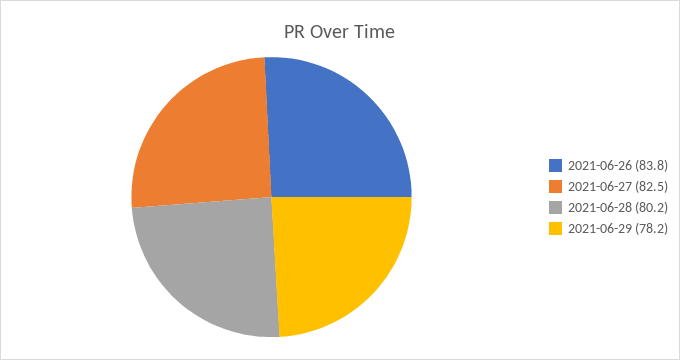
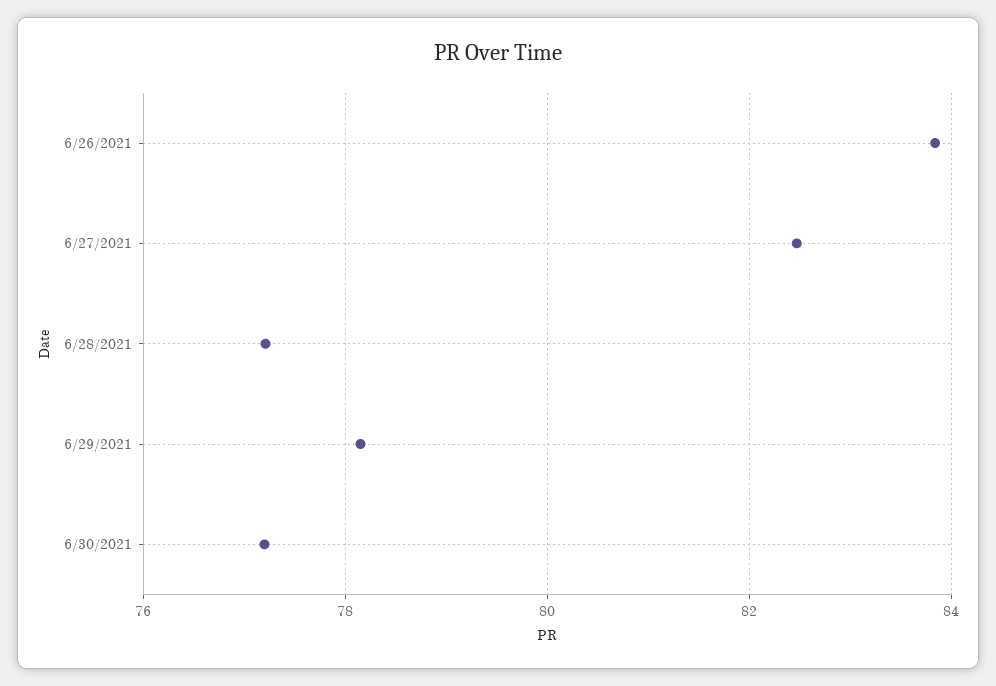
2021-06-28: 80.2 -> 77.2
6/30/2021: none -> 77.2

